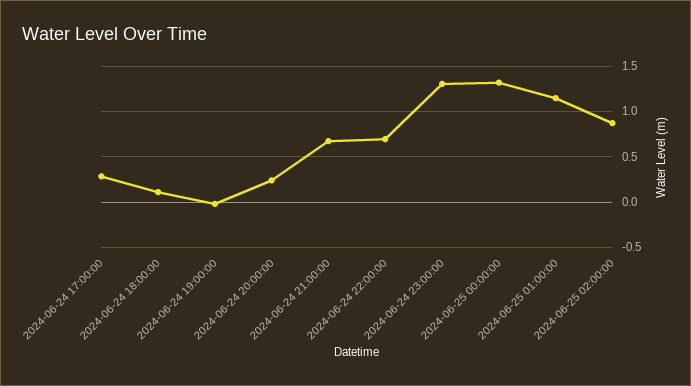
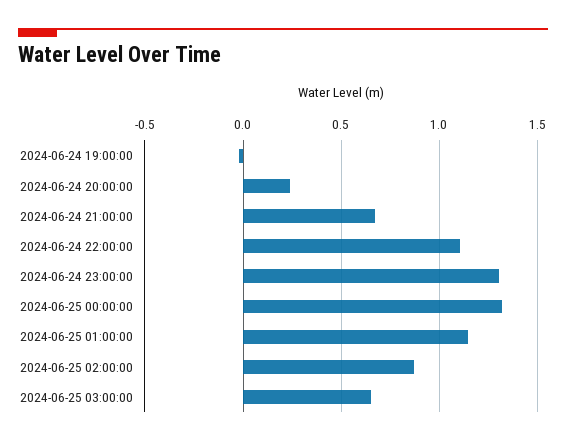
2024-06-24 17:00:00: 0.3 -> none
2024-06-24 18:00:00: 0.1 -> none
2024-06-24 22:00:00: 0.7 -> 1.1
2024-06-25 03:00:00: none -> 0.65

